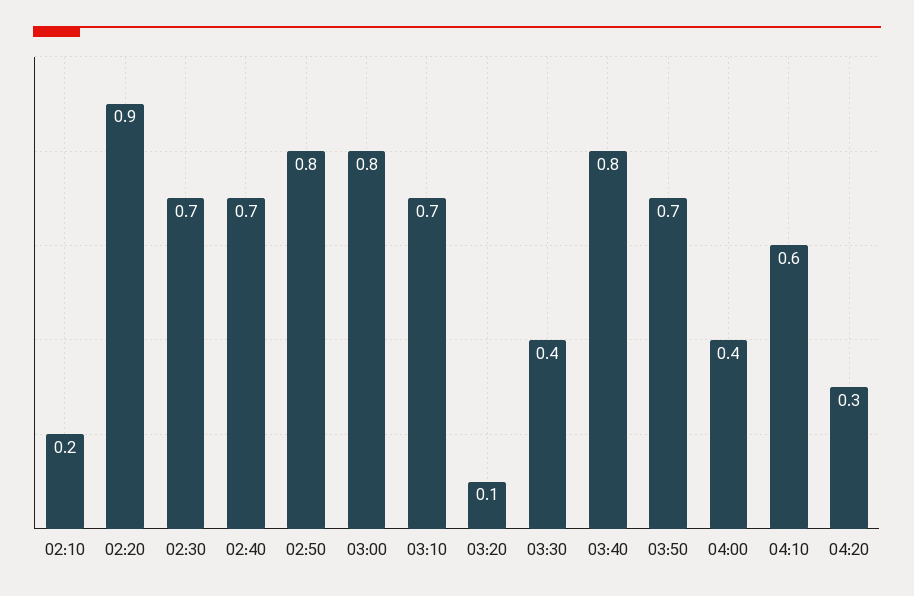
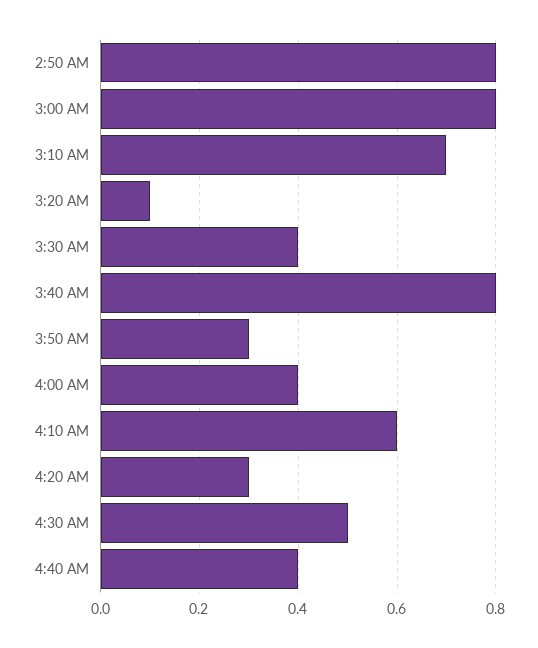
02:10: 0.2 -> none
02:20: 0.9 -> none
02:30: 0.7 -> none
02:40: 0.7 -> none
03:50: 0.7 -> 0.3
4:30 AM: none -> 0.5
4:40 AM: none -> 0.4

